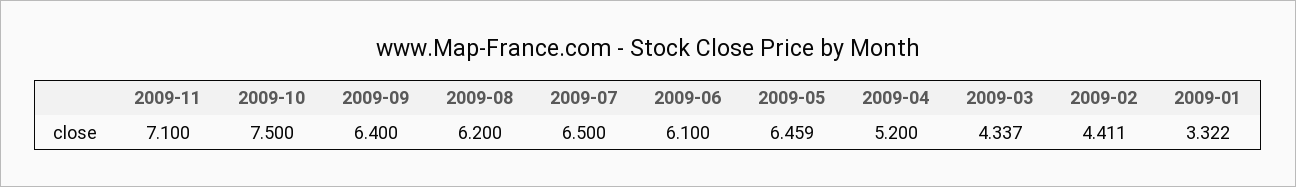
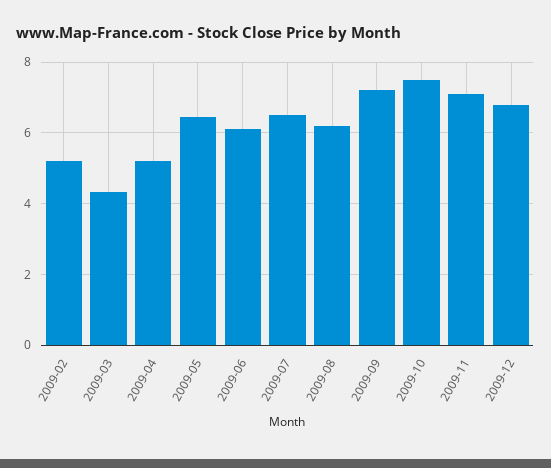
2009-09: 6.4 -> 7.2
2009-02: 4.411 -> 5.2
2009-01: 3.322 -> none
2009-12: none -> 6.8

